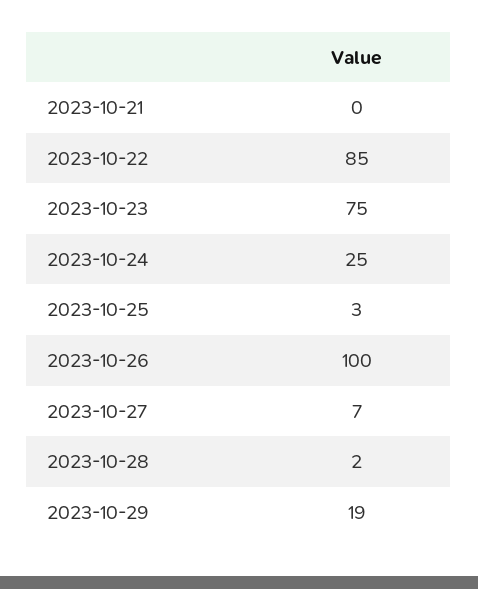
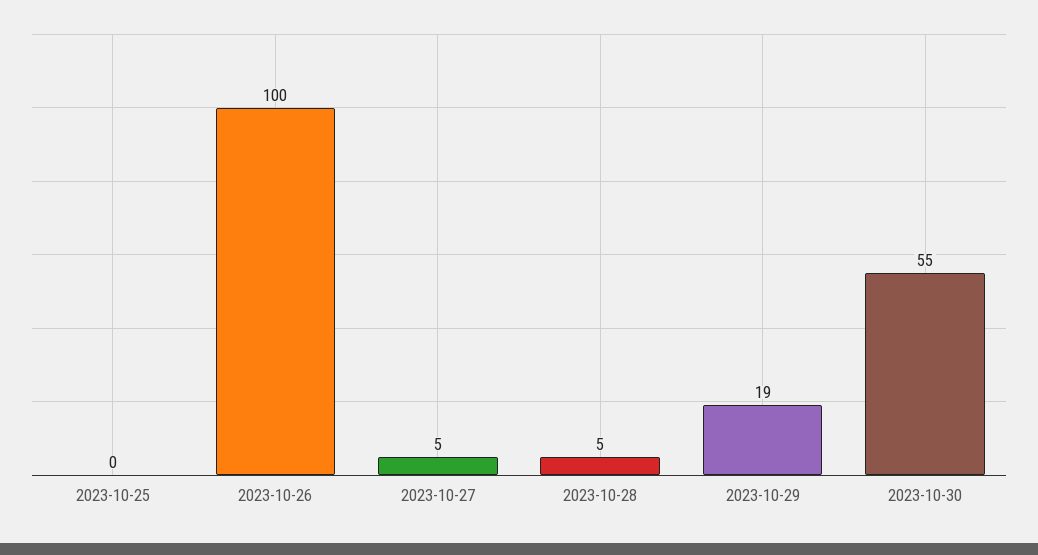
2023-10-21: 0 -> none
2023-10-22: 85 -> none
2023-10-23: 75 -> none
2023-10-24: 25 -> none
2023-10-25: 3 -> 0
2023-10-27: 7 -> 5
2023-10-28: 2 -> 5
2023-10-30: none -> 55

